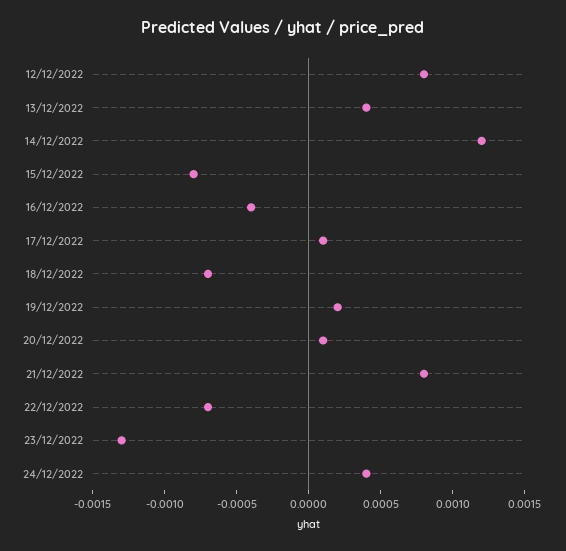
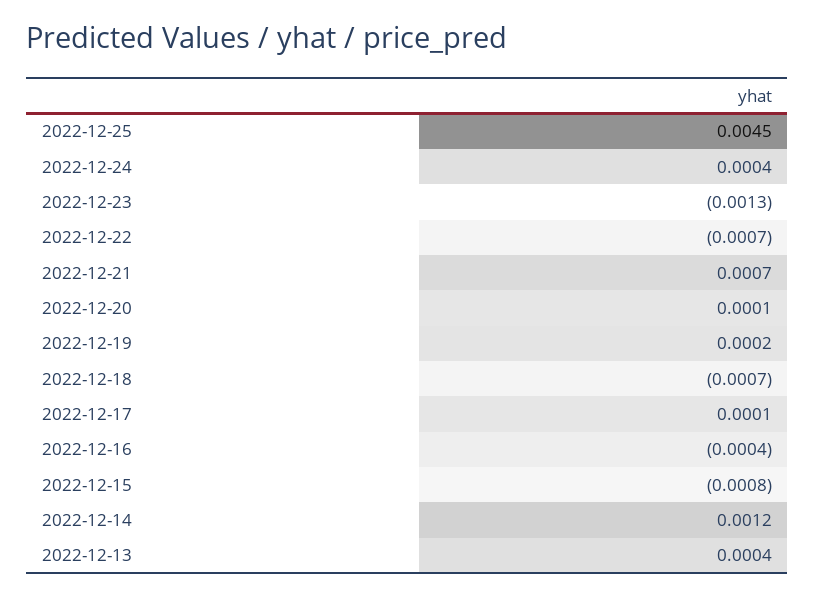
12/12/2022: 0.0008 -> none
21/12/2022: 0.0008 -> 0.0007
2022-12-25: none -> 0.0045

